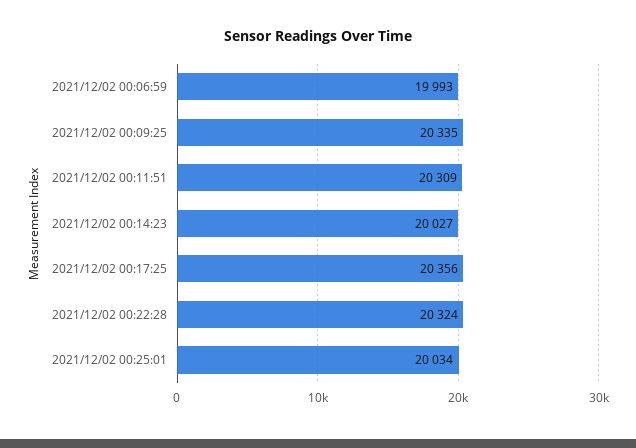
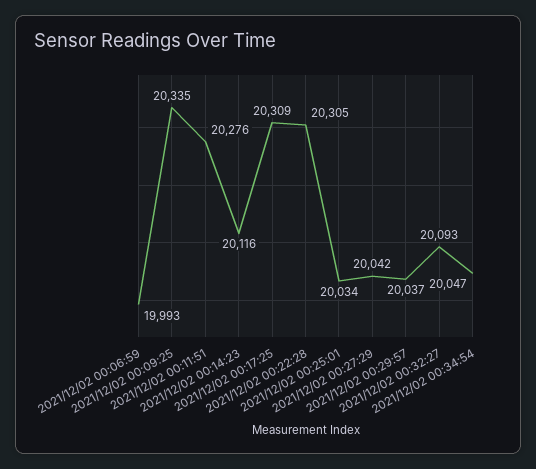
2021/12/02 00:11:51: 20309 -> 20276
2021/12/02 00:14:23: 20027 -> 20116
2021/12/02 00:17:25: 20356 -> 20309
2021/12/02 00:22:28: 20324 -> 20305
2021/12/02 00:27:29: none -> 20042
2021/12/02 00:29:57: none -> 20037
2021/12/02 00:32:27: none -> 20093
2021/12/02 00:34:54: none -> 20047

